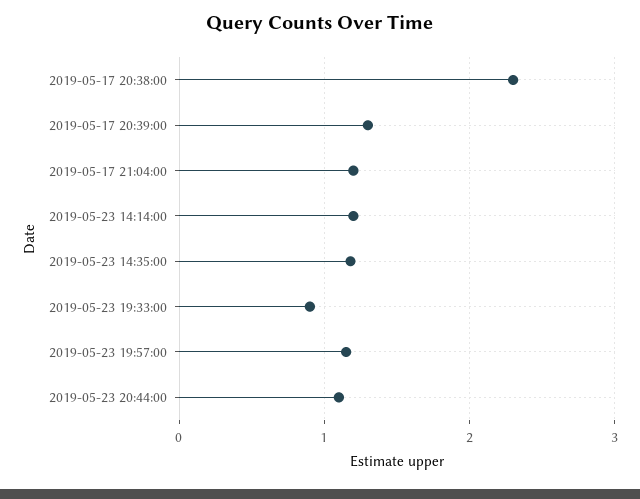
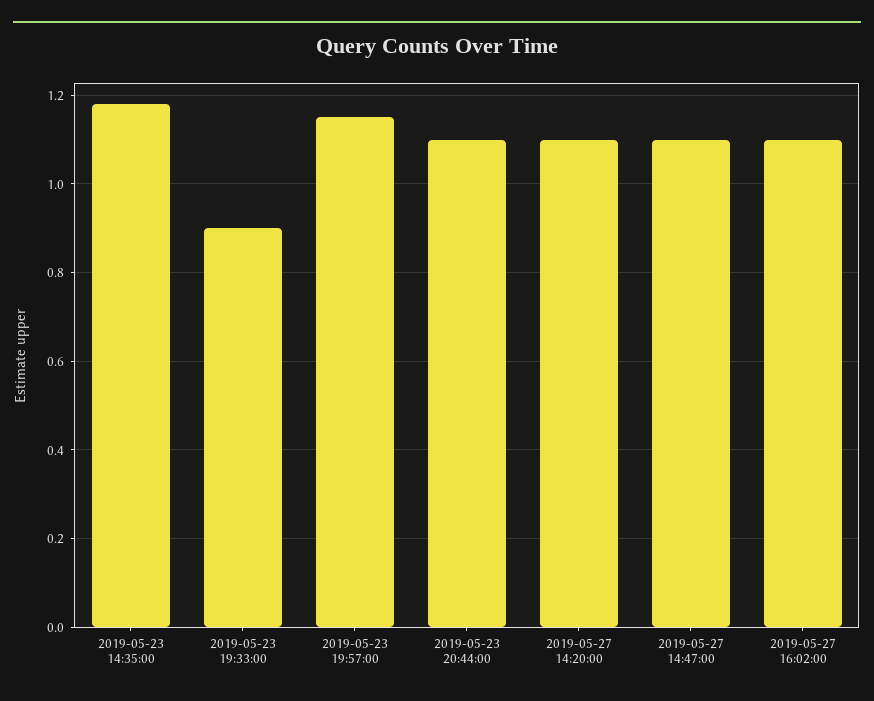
2019-05-17 20:38:00: 2.3 -> none
2019-05-17 20:39:00: 1.3 -> none
2019-05-17 21:04:00: 1.2 -> none
2019-05-23 14:14:00: 1.2 -> none
2019-05-27 14:20:00: none -> 1.1
2019-05-27 14:47:00: none -> 1.1
2019-05-27 16:02:00: none -> 1.1

